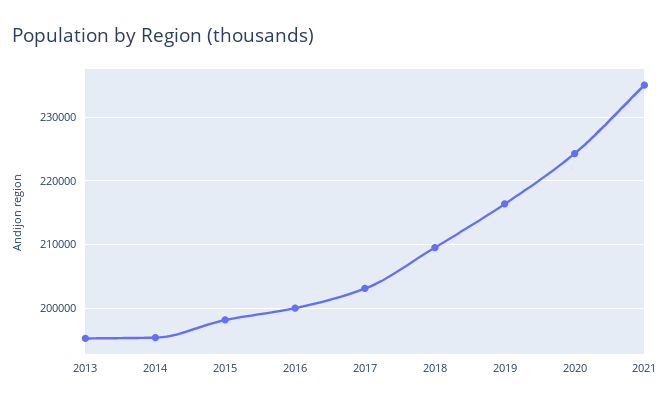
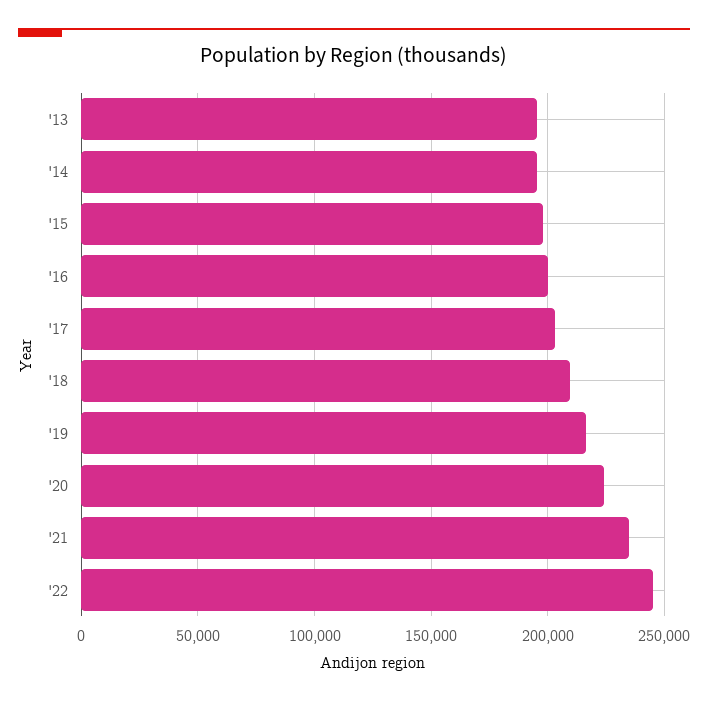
'22: none -> 245000

